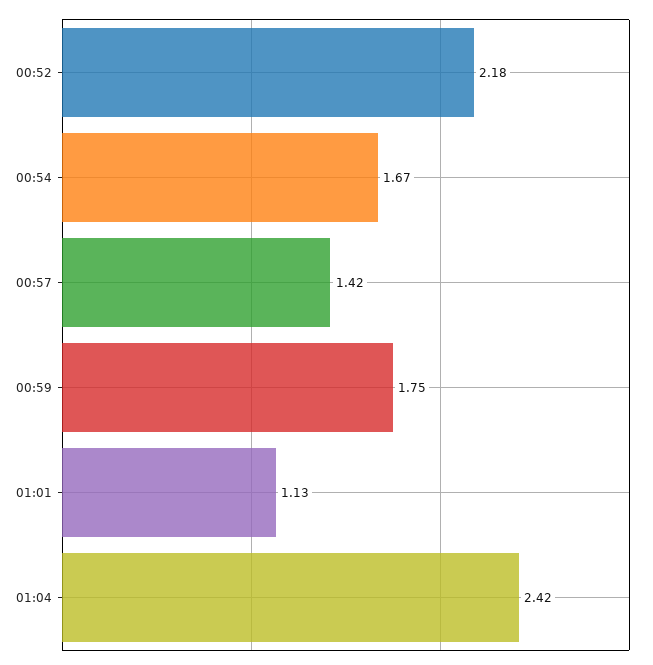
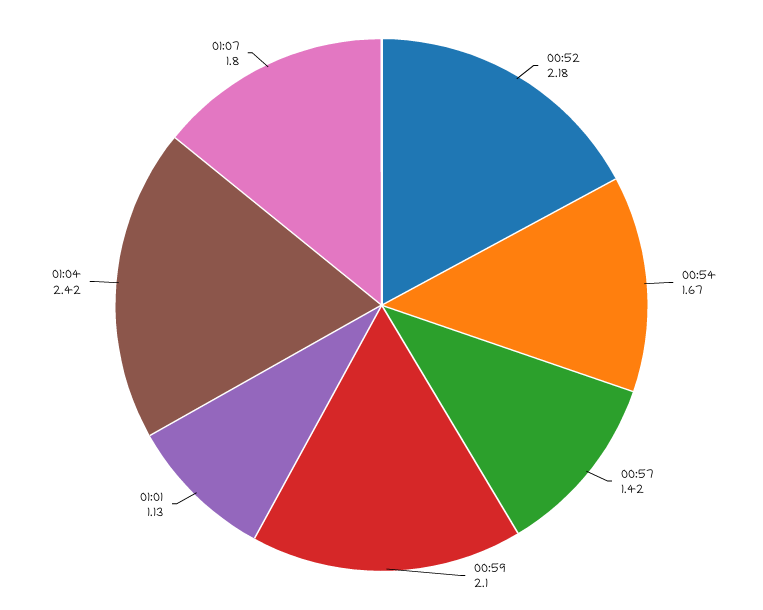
00:59: 1.75 -> 2.1
01:07: none -> 1.8

